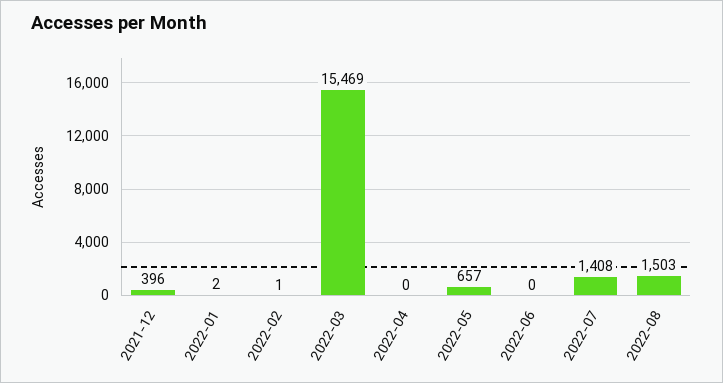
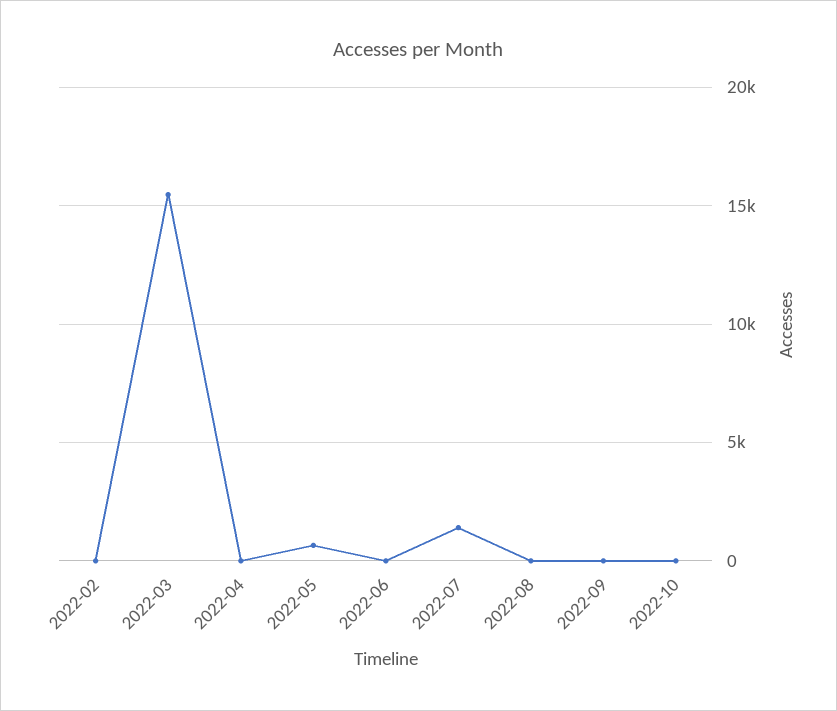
2021-12: 396 -> none
2022-01: 2 -> none
2022-08: 1503 -> 0
2022-09: none -> 0
2022-10: none -> 0

